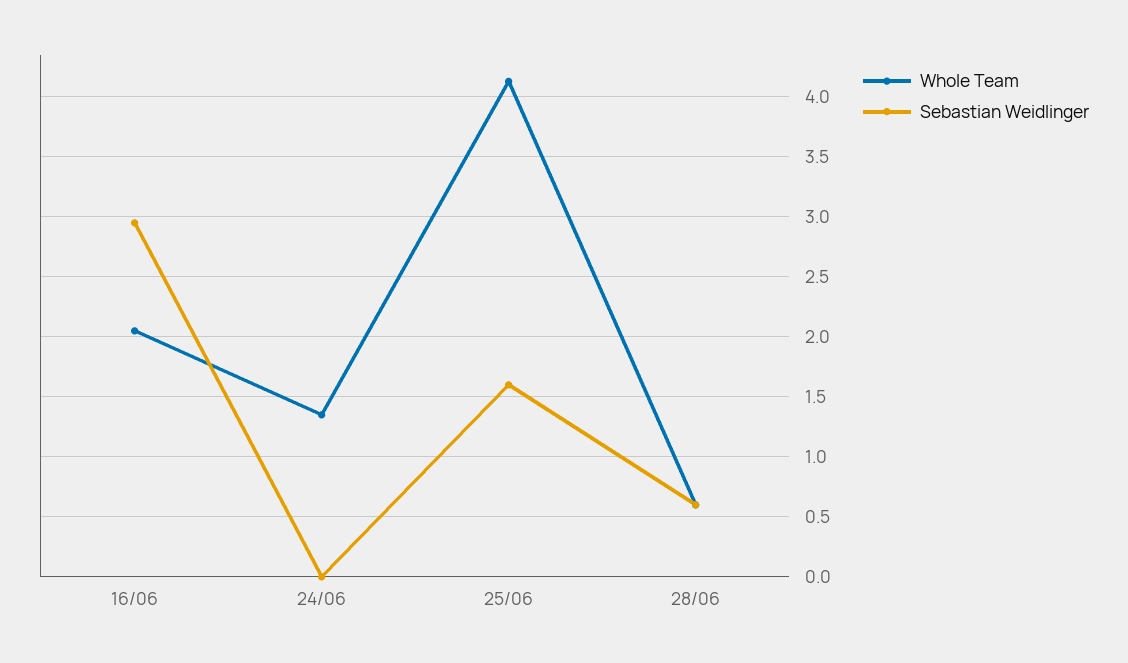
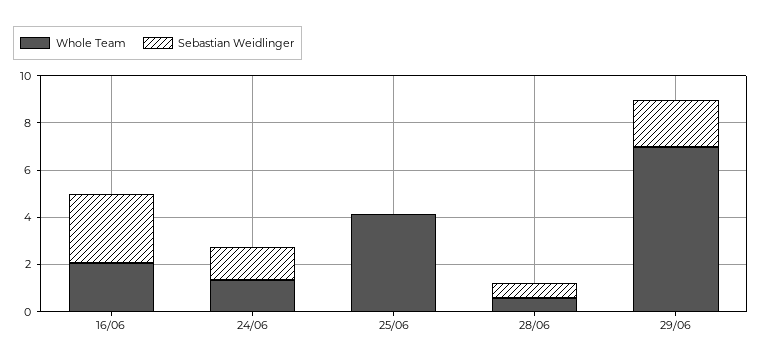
Sebastian Weidlinger, 24/06: 0 -> 1.5
Sebastian Weidlinger, 25/06: 1.6 -> 0
Whole Team, 29/06: none -> 7
Sebastian Weidlinger, 29/06: none -> 2

